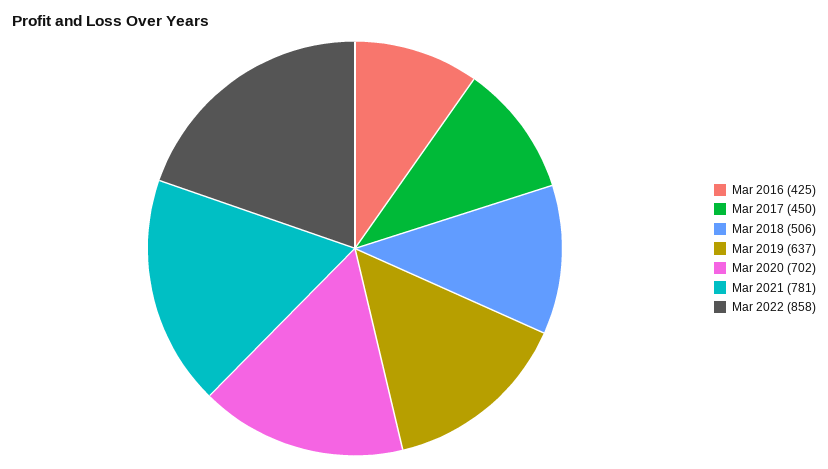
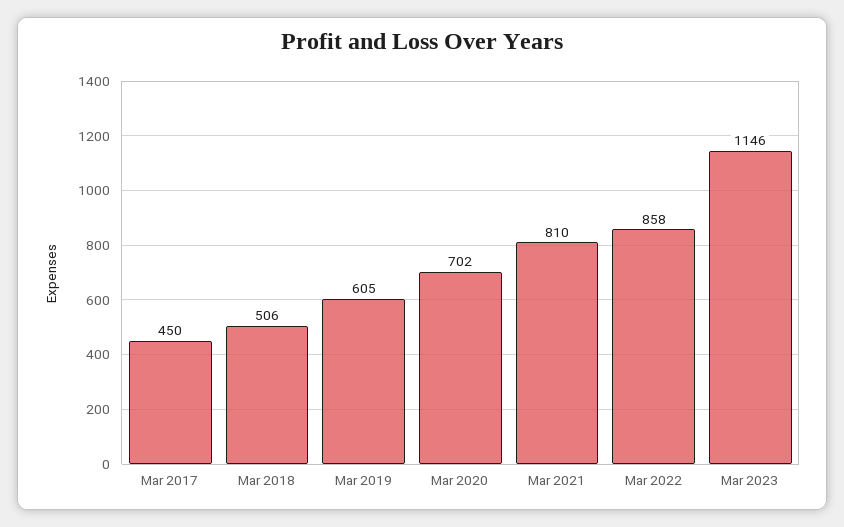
Mar 2016: 425 -> none
Mar 2019: 637 -> 605
Mar 2021: 781 -> 810
Mar 2023: none -> 1146

